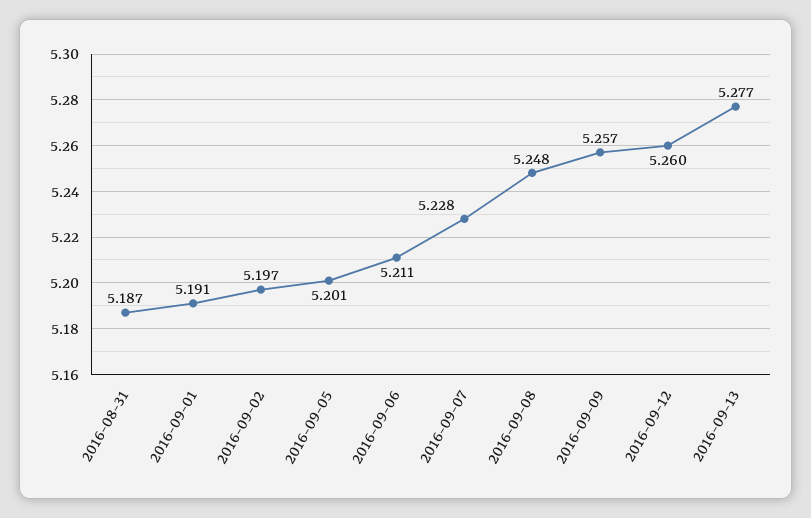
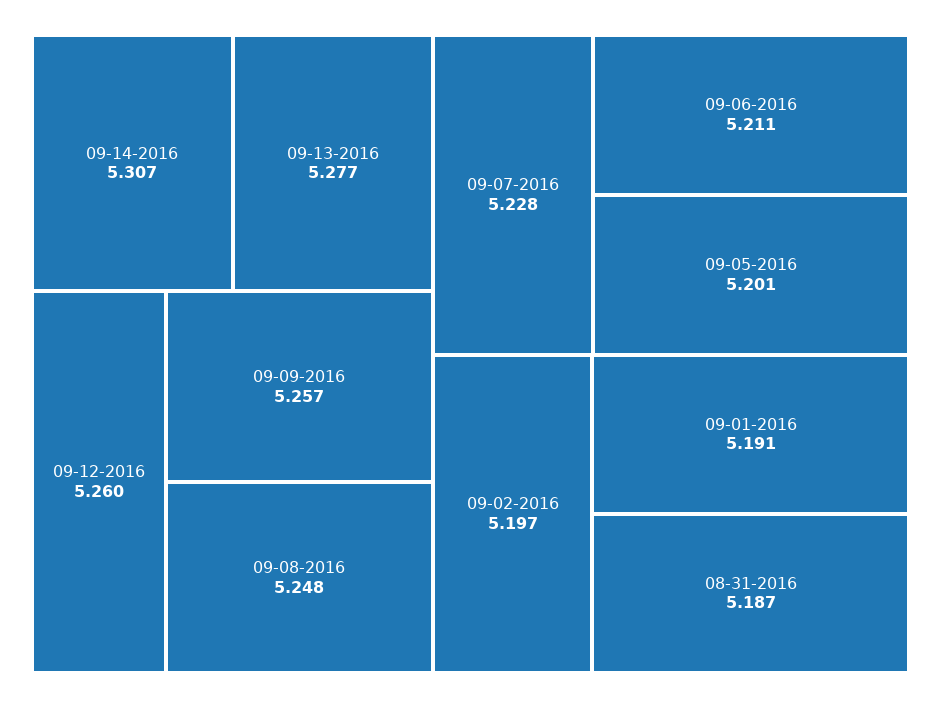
09-14-2016: none -> 5.307

